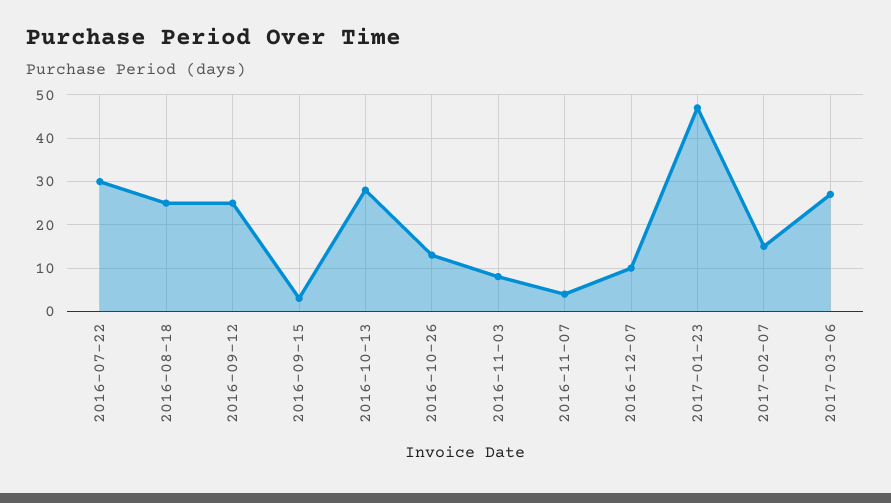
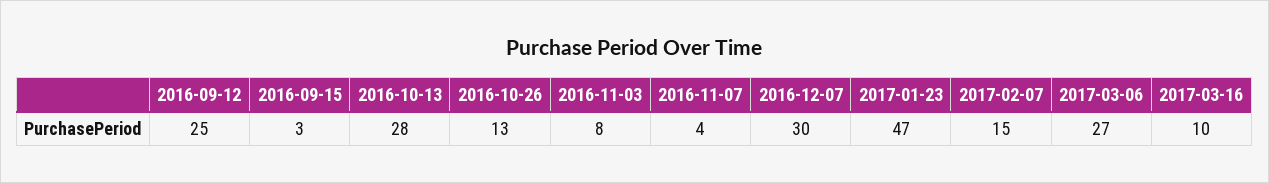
2016-07-22: 30 -> none
2016-08-18: 25 -> none
2016-12-07: 10 -> 30
2017-03-16: none -> 10

